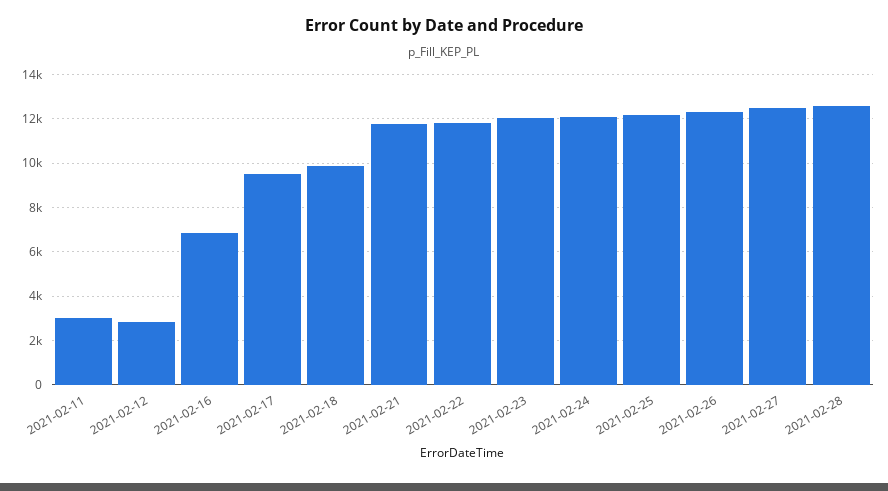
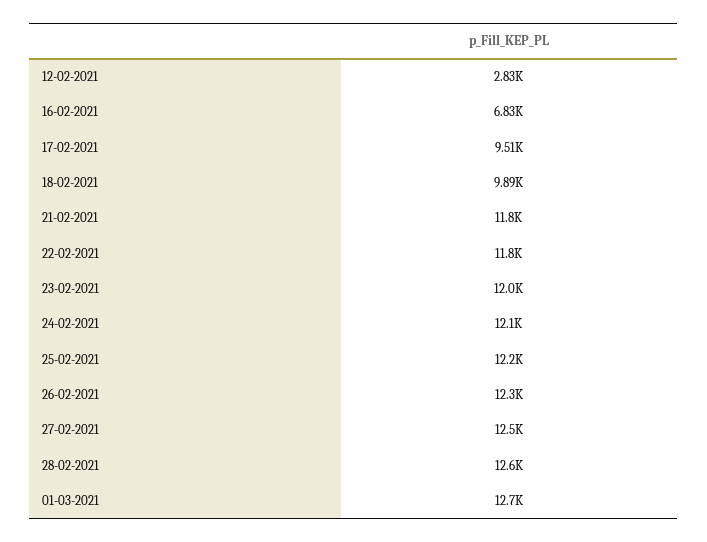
2021-02-11: 3000 -> none
01-03-2021: none -> 12700

